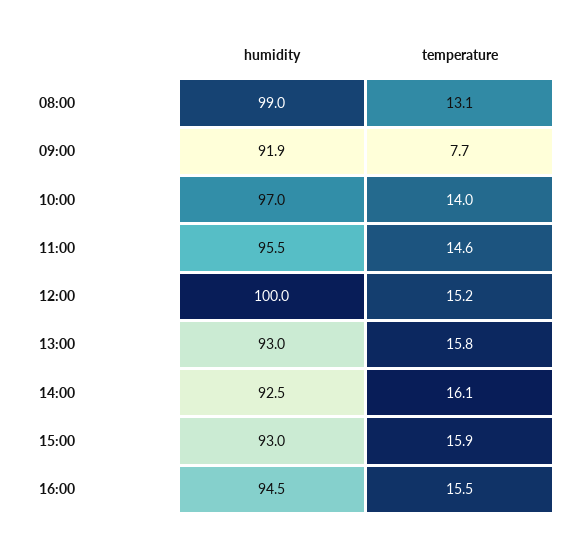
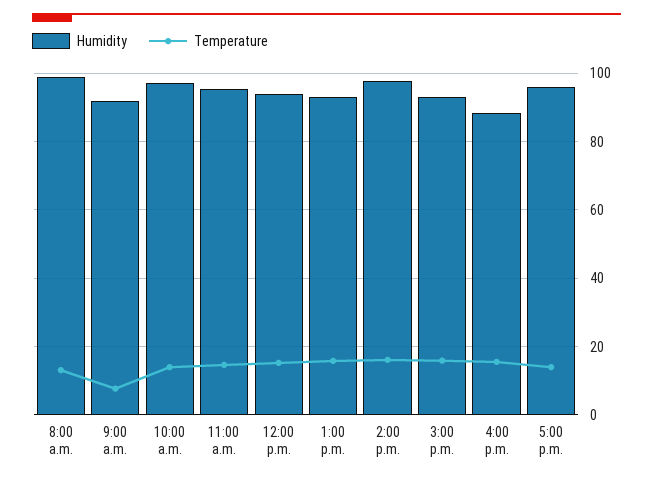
humidity, 12:00: 100 -> 94
humidity, 14:00: 92.5 -> 98
humidity, 16:00: 94.5 -> 88
humidity, 5:00 p.m.: none -> 96
temperature, 5:00 p.m.: none -> 14

